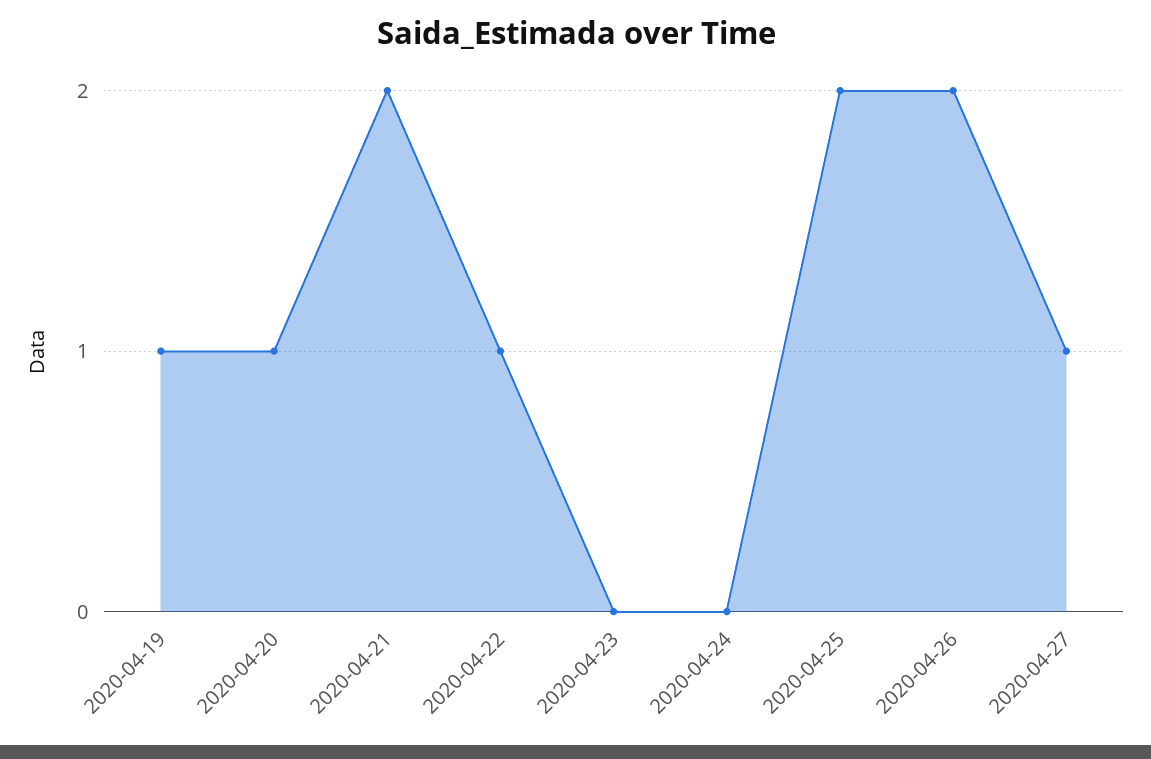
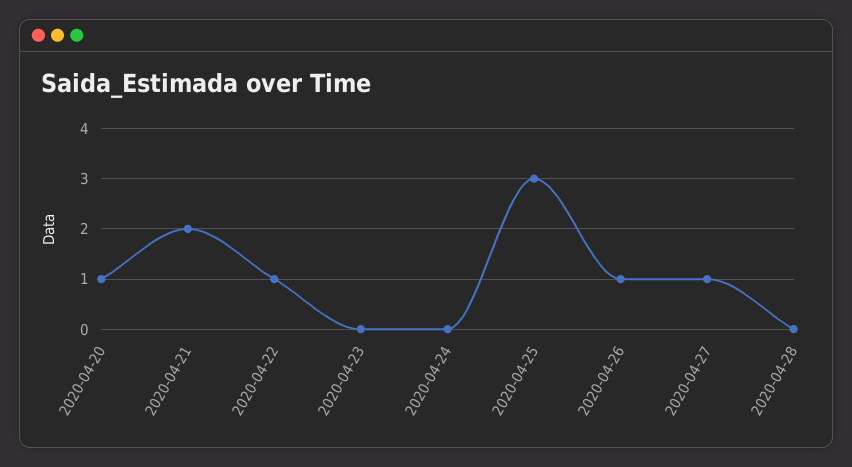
2020-04-19: 1 -> none
2020-04-25: 2 -> 3
2020-04-26: 2 -> 1
2020-04-28: none -> 0

